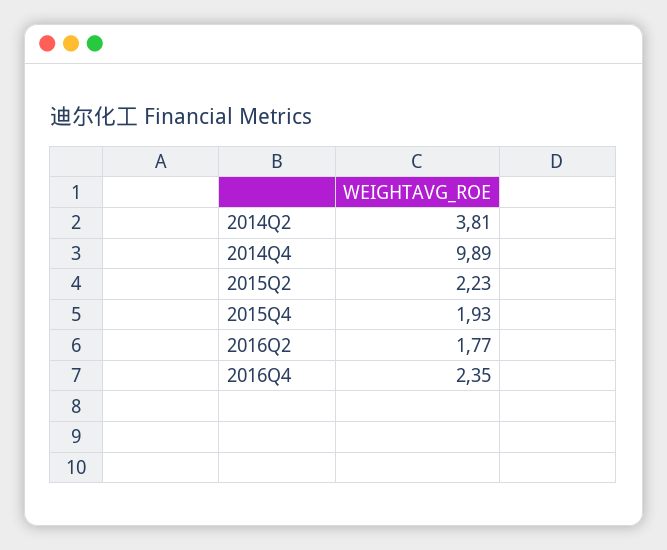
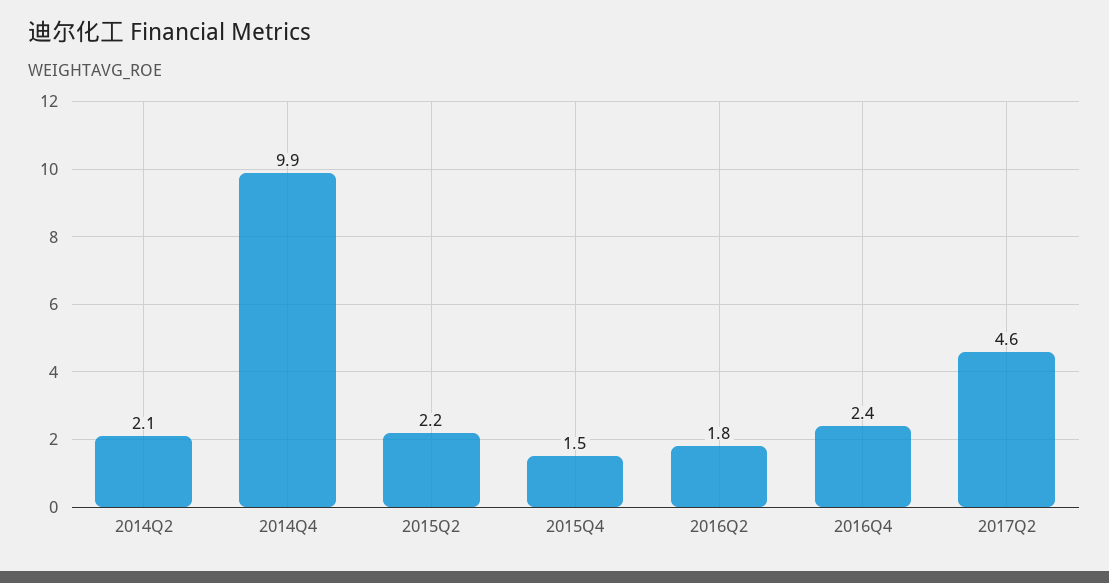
2014Q2: 3.81 -> 2.1
2015Q4: 1.93 -> 1.5
2017Q2: none -> 4.6

